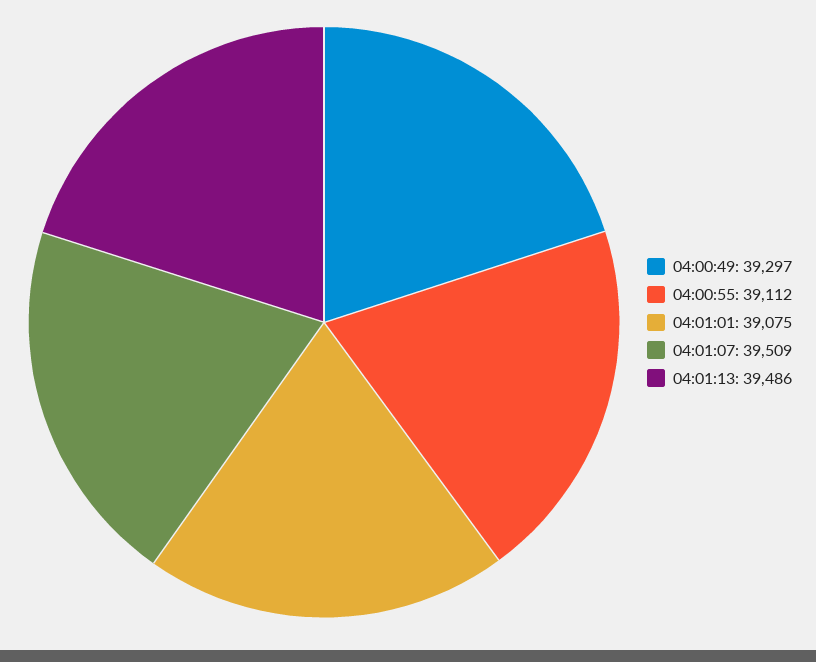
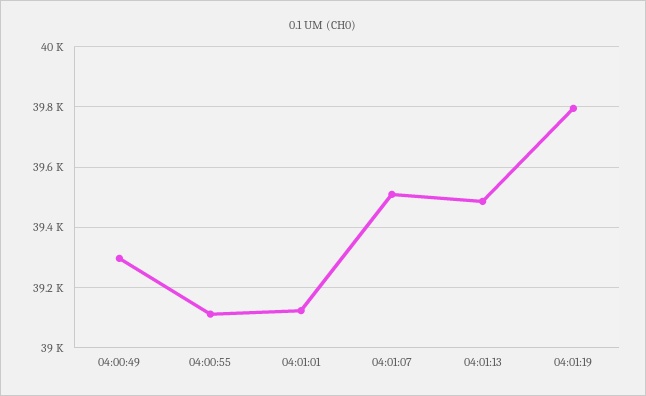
04:01:01: 39075 -> 39120
04:01:19: none -> 39800

